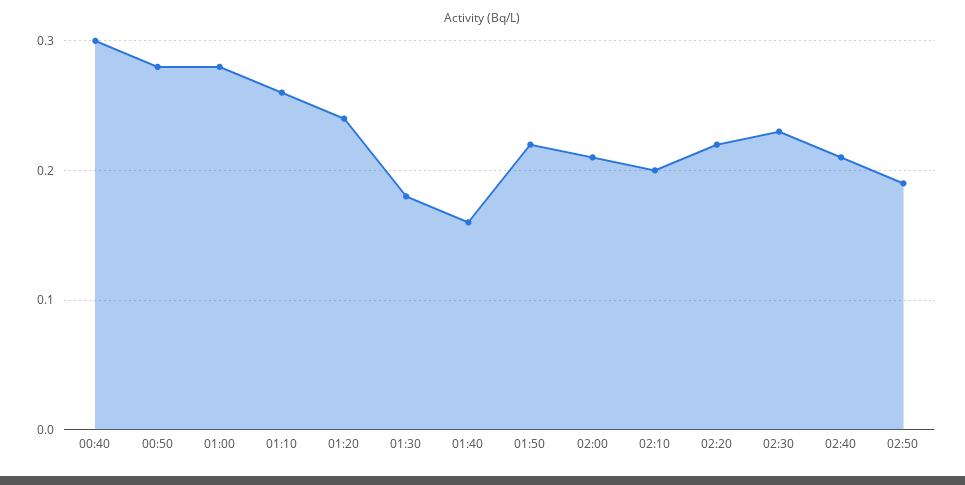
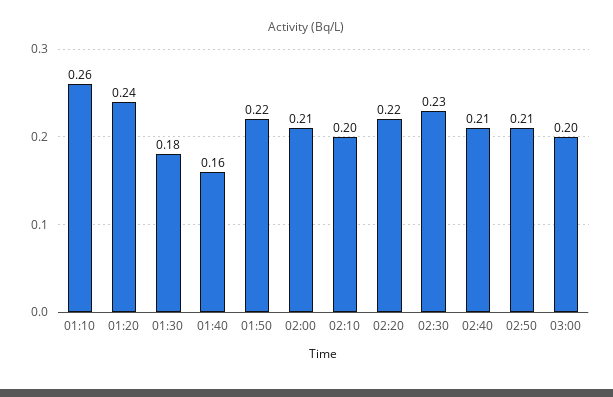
00:40: 0.3 -> none
00:50: 0.28 -> none
01:00: 0.28 -> none
02:50: 0.19 -> 0.21
03:00: none -> 0.2

